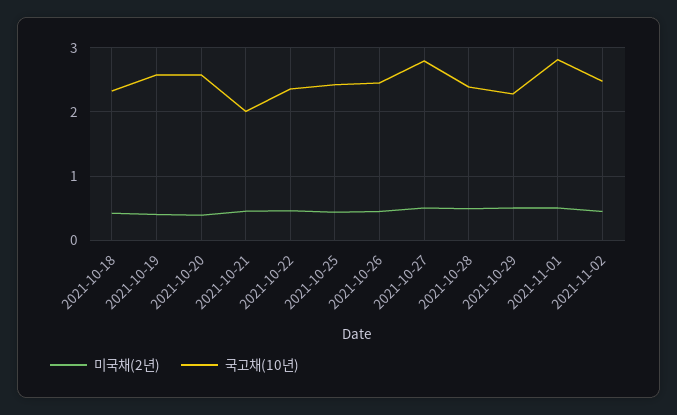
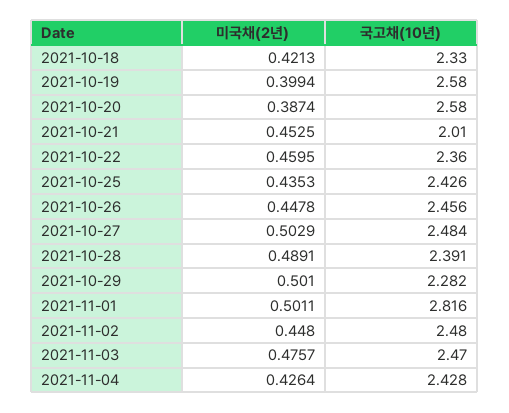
국고채(10년), 2021-10-27: 2.8 -> 2.484
미국채(2년), 2021-11-03: none -> 0.4757
국고채(10년), 2021-11-03: none -> 2.47
미국채(2년), 2021-11-04: none -> 0.4264
국고채(10년), 2021-11-04: none -> 2.428

